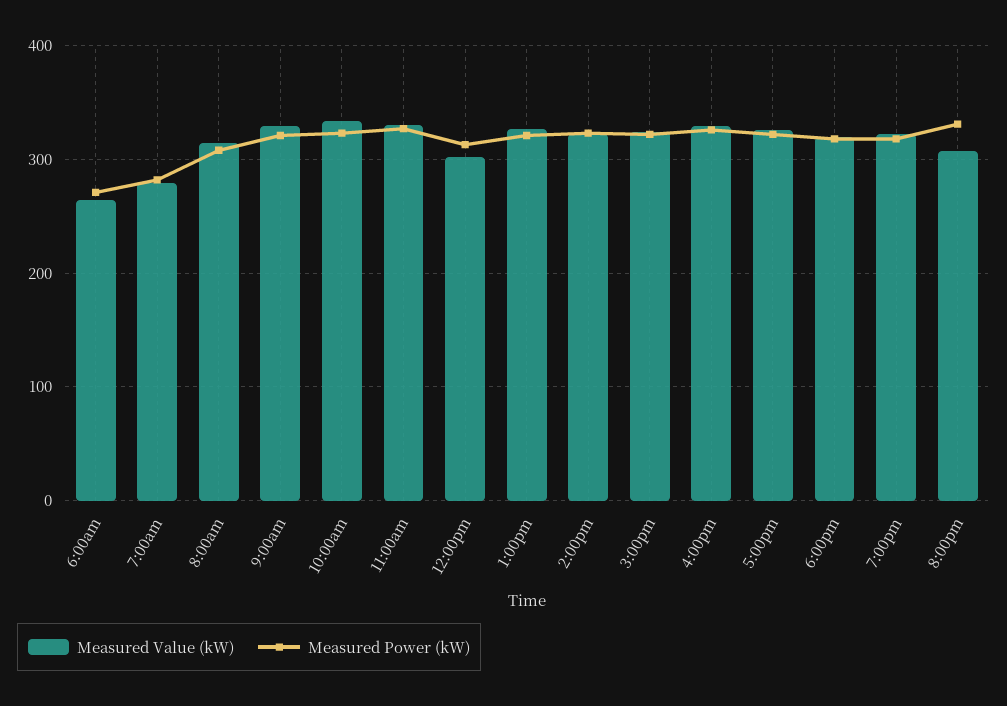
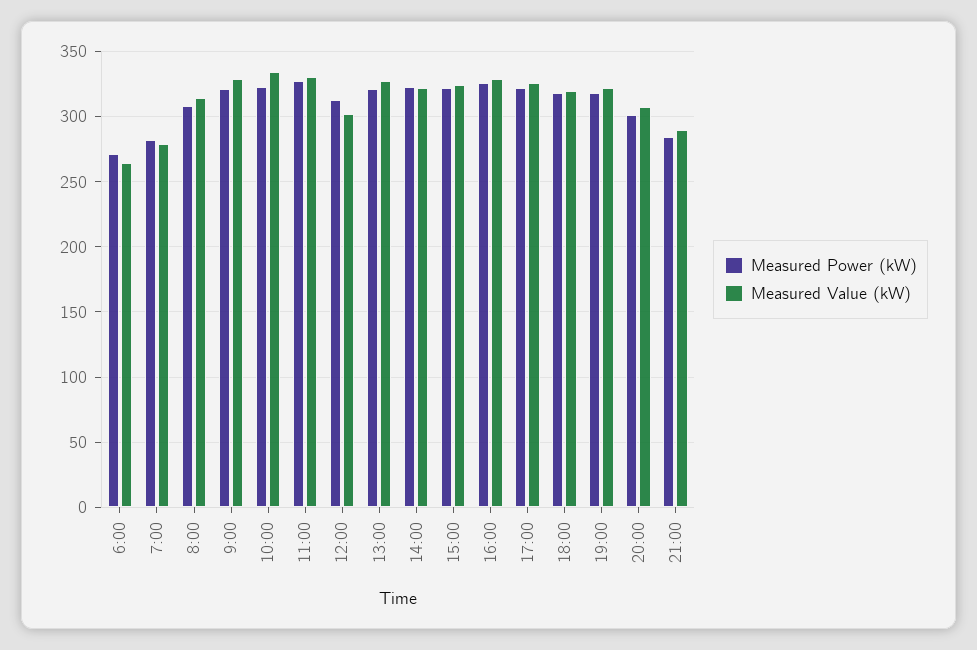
Measured Power (kW), 8:00pm: 330 -> 300
Measured Power (kW), 21:00: none -> 285
Measured Value (kW), 21:00: none -> 290

